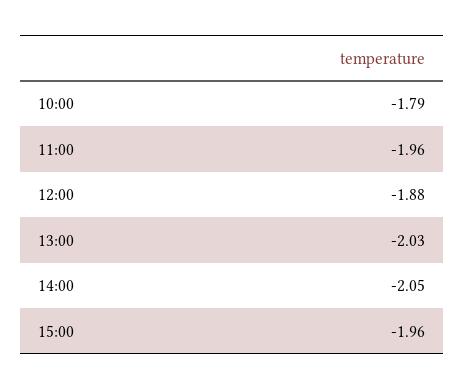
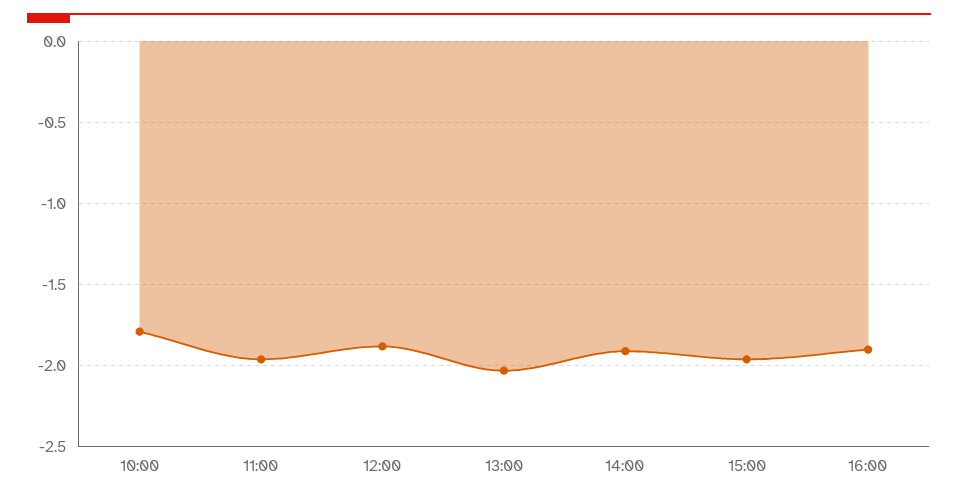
14:00: -2.05 -> -1.9
16:00: none -> -1.9

